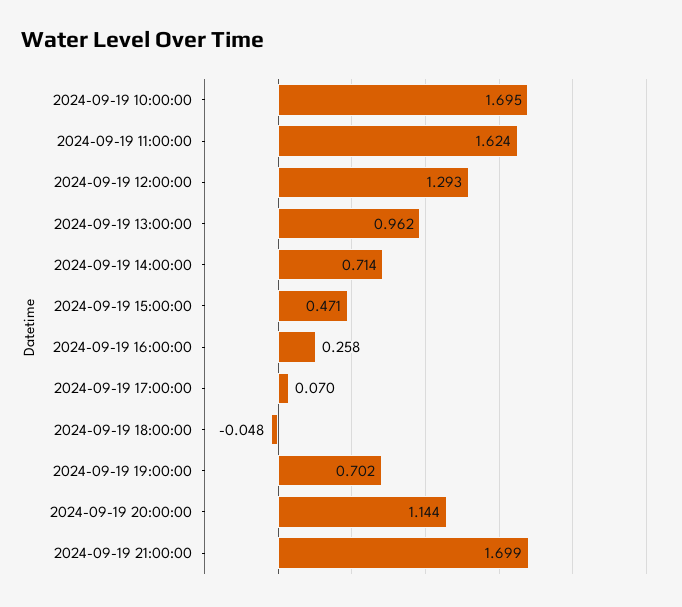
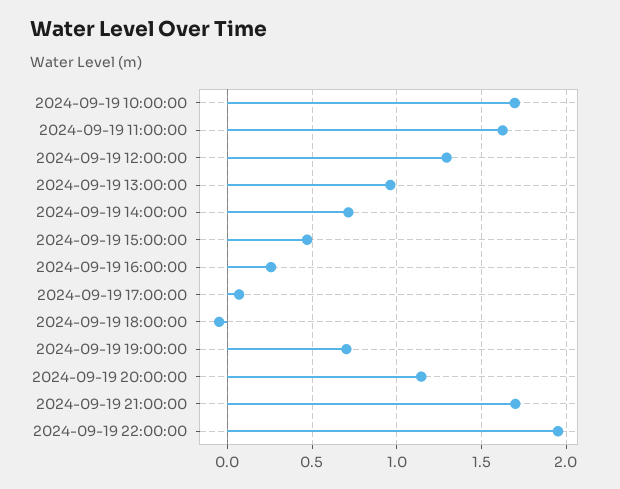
2024-09-19 22:00:00: none -> 1.95

